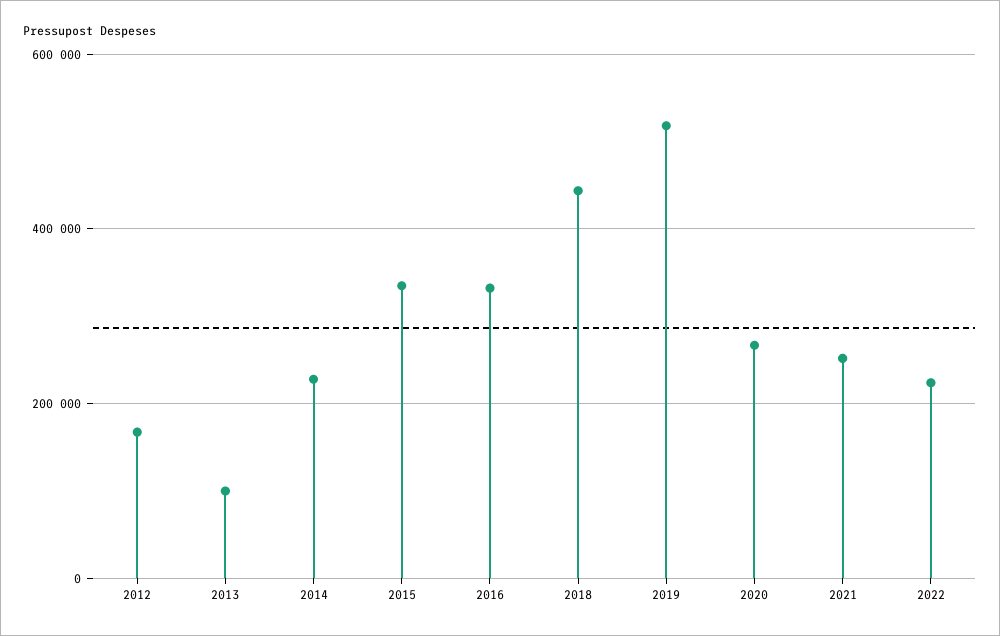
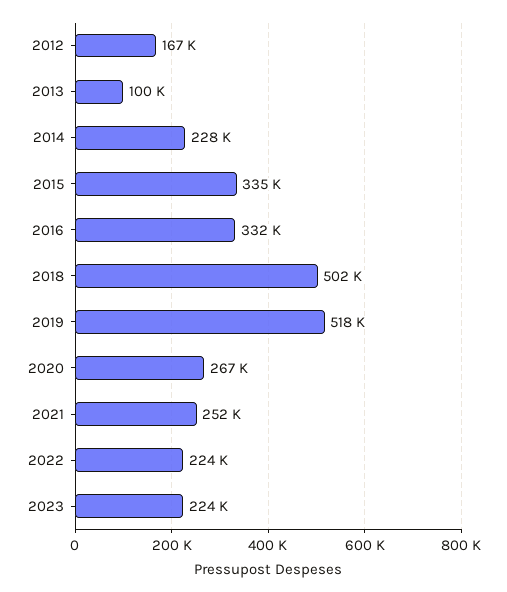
2018: 440000 -> 502000
2023: none -> 224000

